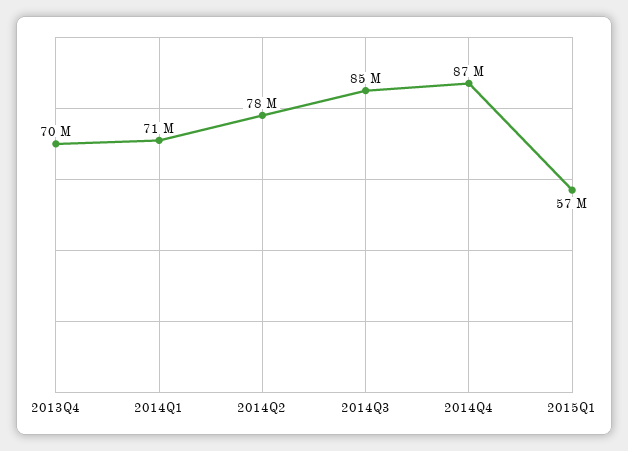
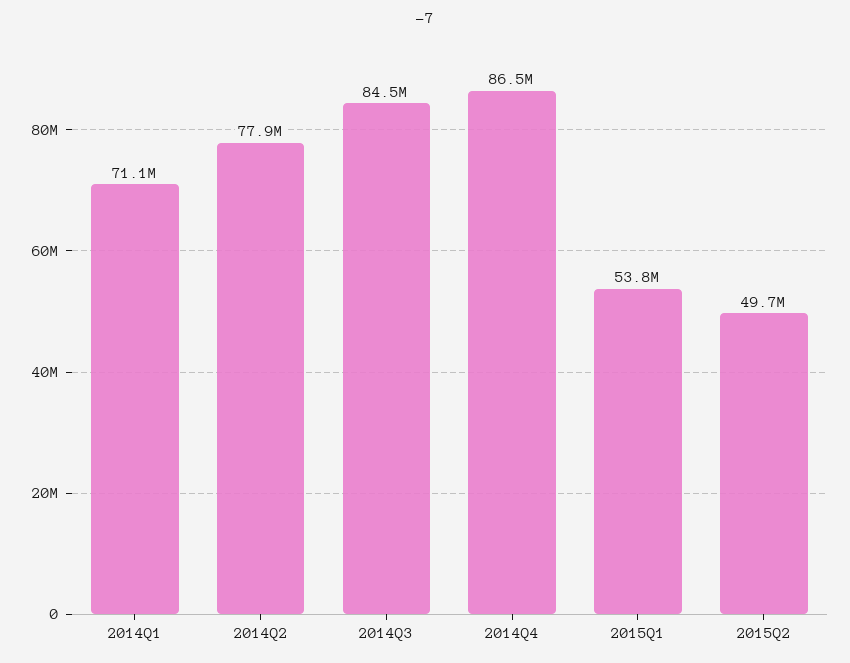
2013Q4: 70000000 -> none
2015Q1: 57000000 -> 53800000
2015Q2: none -> 49700000

